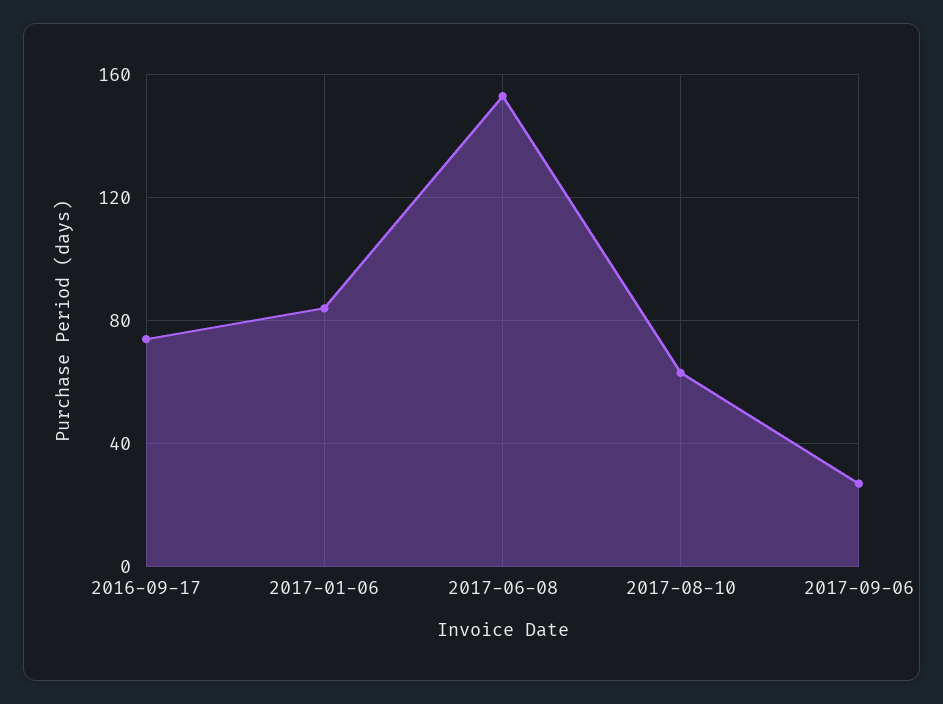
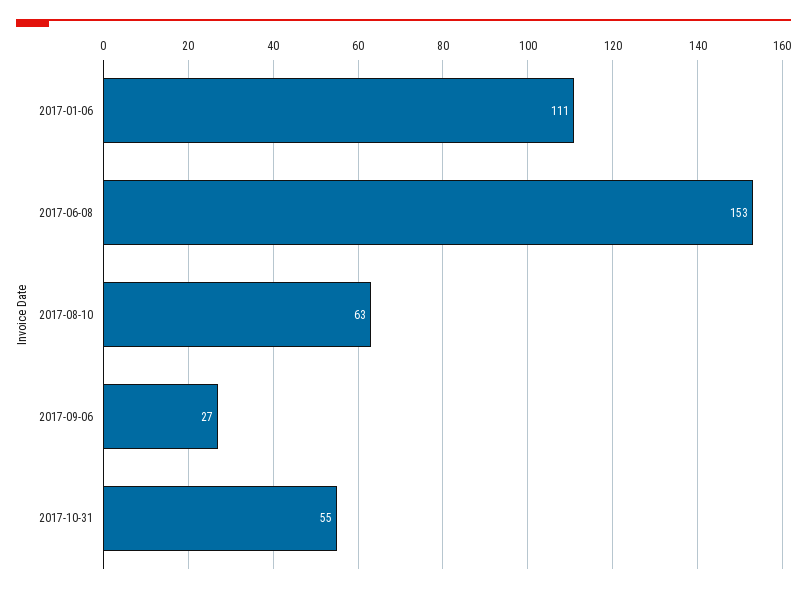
2016-09-17: 75 -> none
2017-01-06: 85 -> 111
2017-10-31: none -> 55

